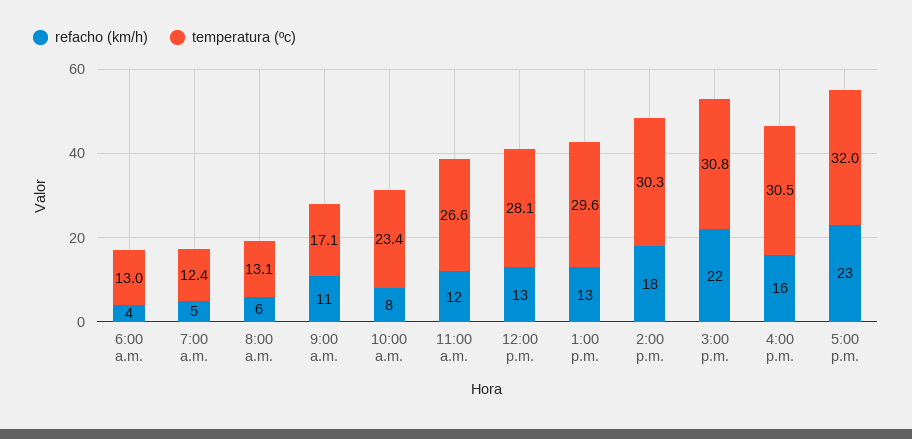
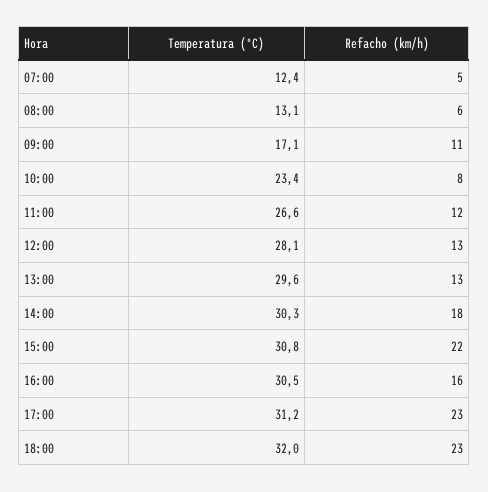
refacho (km/h), 6:00 a.m.: 4 -> none
temperatura (ºc), 6:00 a.m.: 13 -> none
temperatura (ºc), 5:00 p.m.: 32 -> 31.2
temperatura (ºc), 18:00: none -> 32
refacho (km/h), 18:00: none -> 23

